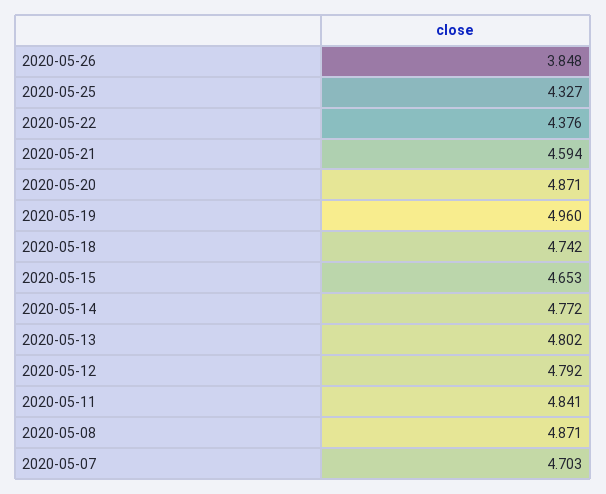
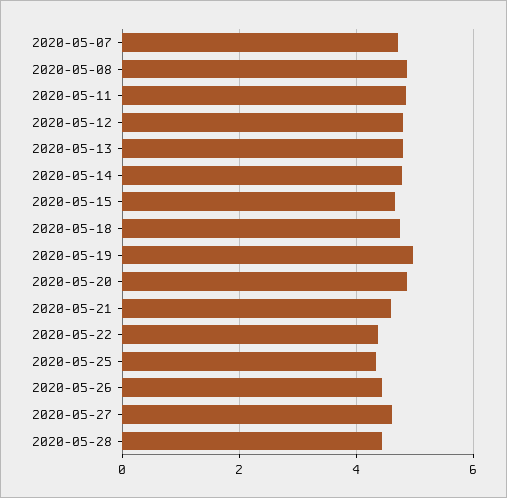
2020-05-26: 3.848 -> 4.4
2020-05-27: none -> 4.6
2020-05-28: none -> 4.4

